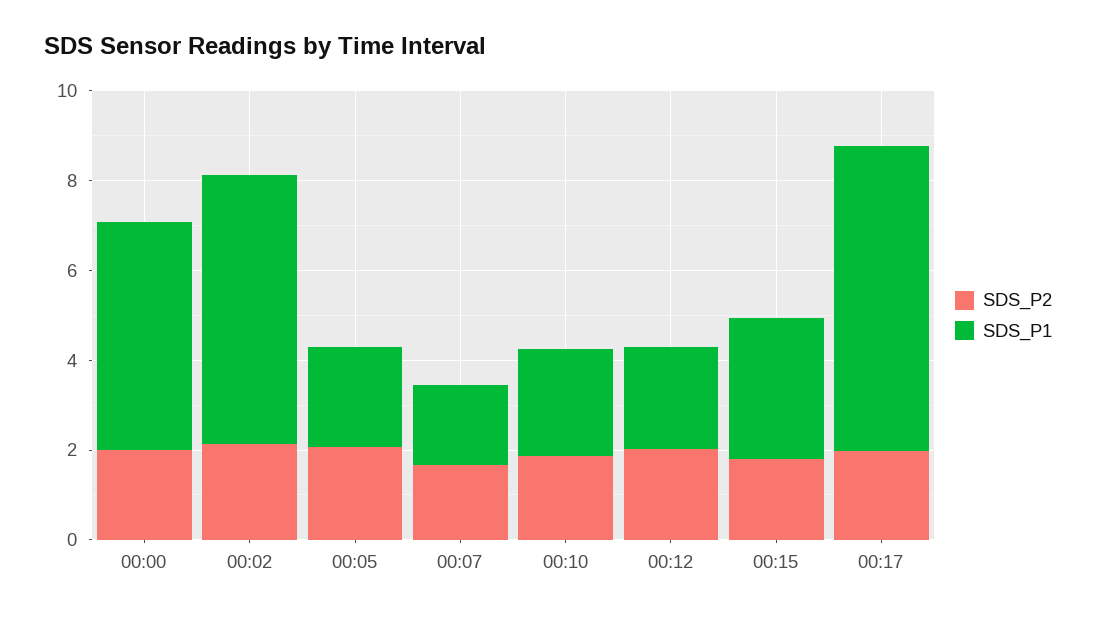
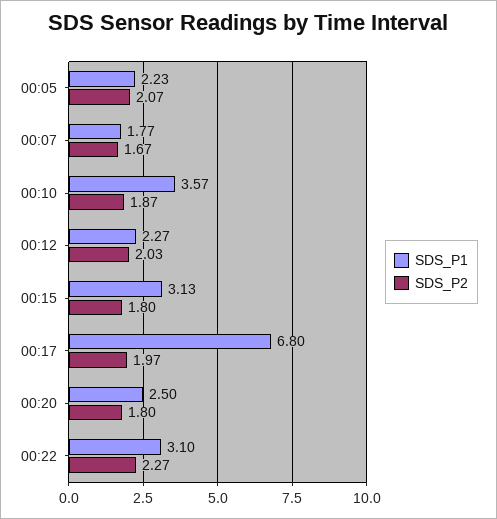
SDS_P2, 00:00: 2 -> none
SDS_P1, 00:00: 5 -> none
SDS_P2, 00:02: 2 -> none
SDS_P1, 00:02: 6 -> none
SDS_P1, 00:10: 2.5 -> 3.57
SDS_P1, 00:20: none -> 2.5
SDS_P2, 00:20: none -> 1.8
SDS_P1, 00:22: none -> 3.1
SDS_P2, 00:22: none -> 2.27

